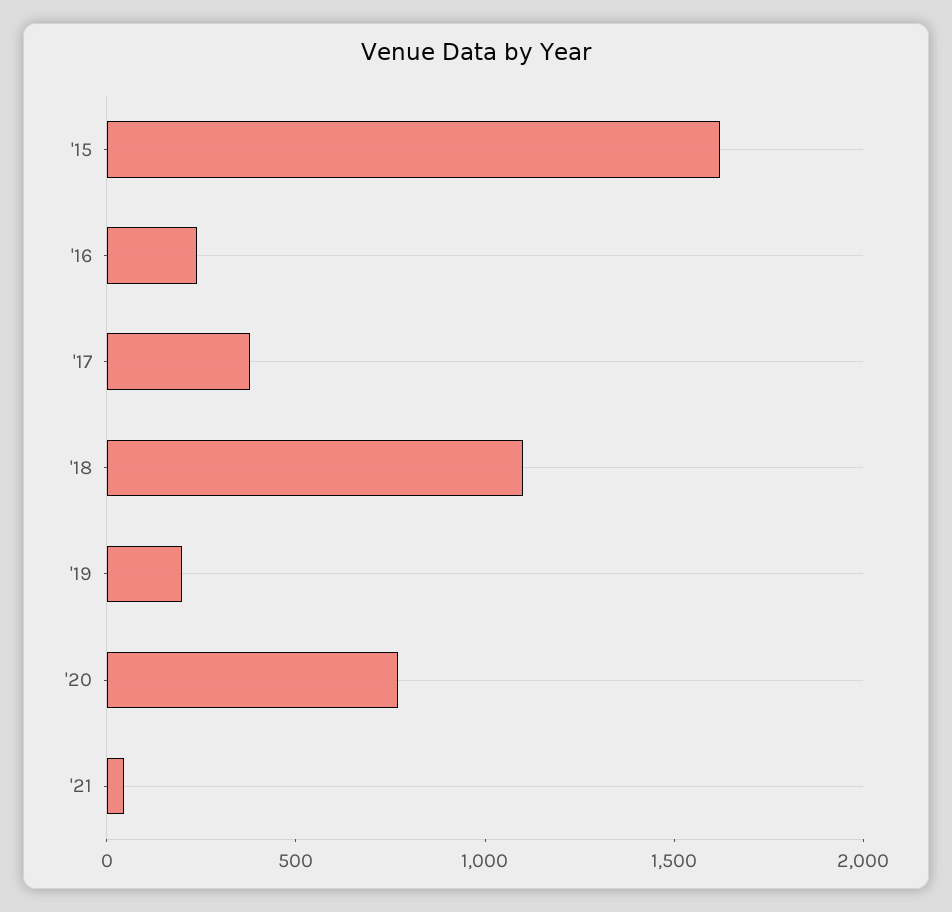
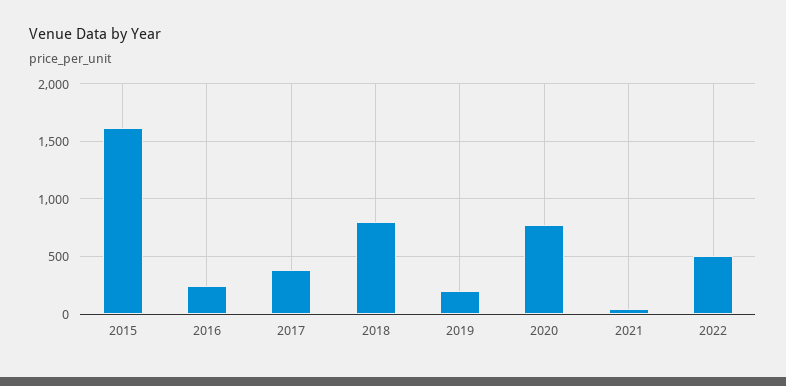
'18: 1100 -> 800
2022: none -> 500

